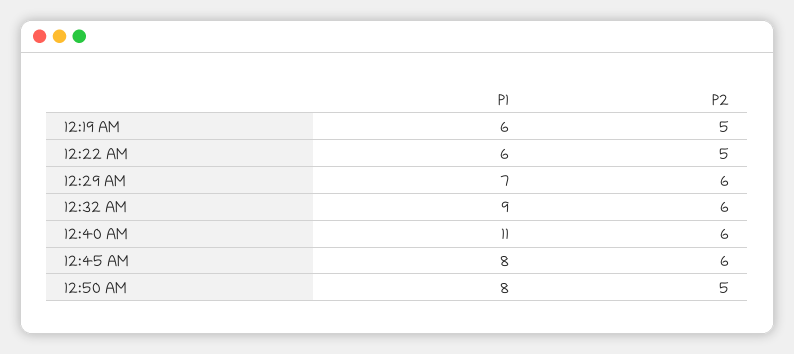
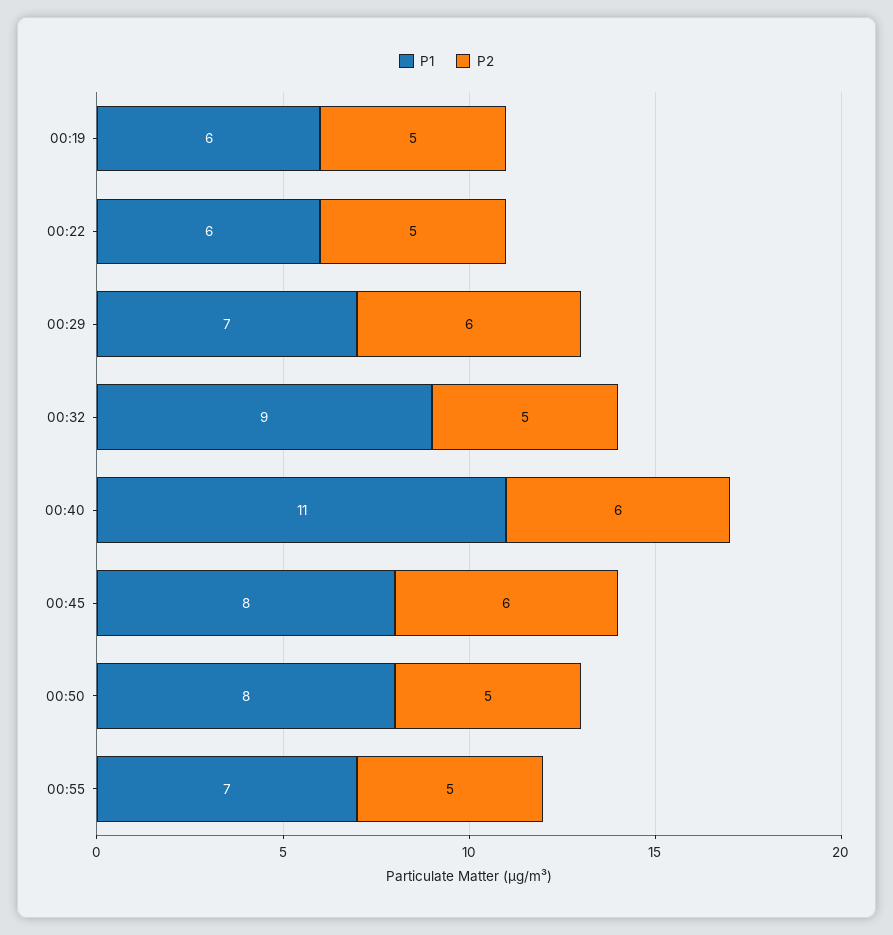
P2, 12:32 AM: 6 -> 5
P1, 00:55: none -> 7
P2, 00:55: none -> 5

